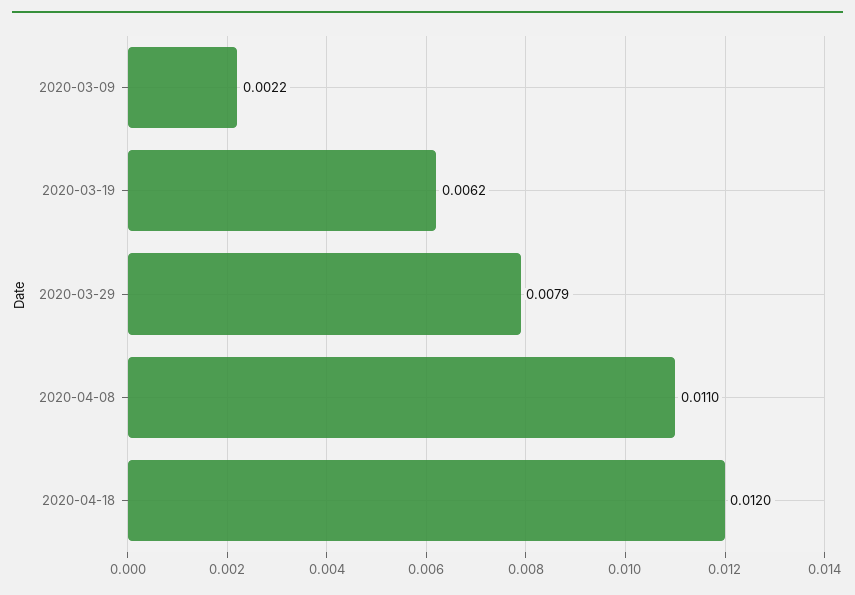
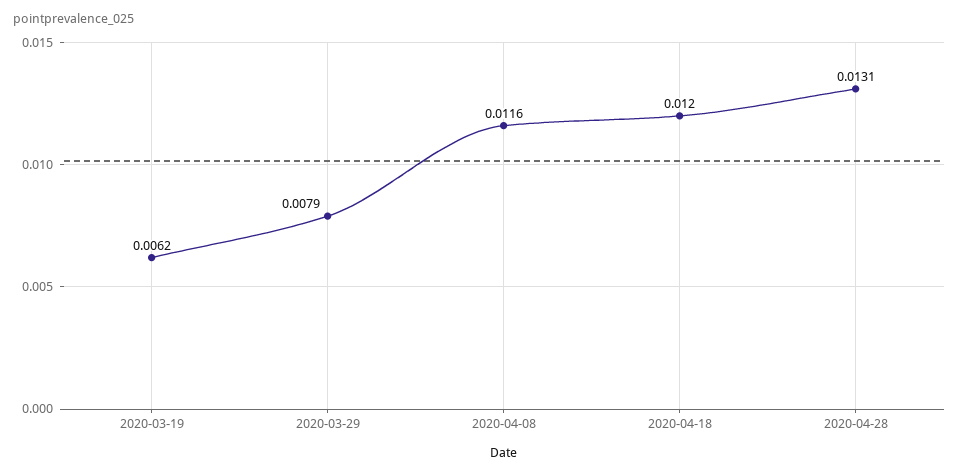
2020-03-09: 0.0022 -> none
2020-04-08: 0.011 -> 0.0116
2020-04-28: none -> 0.0131

